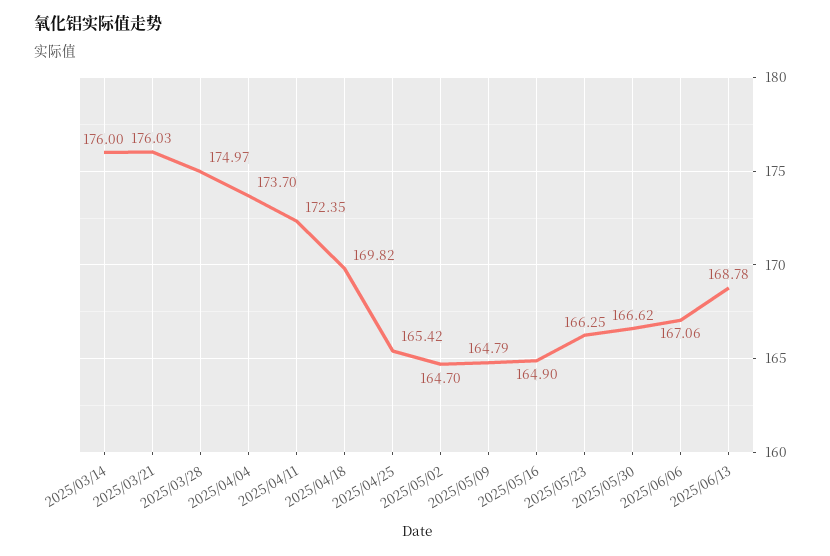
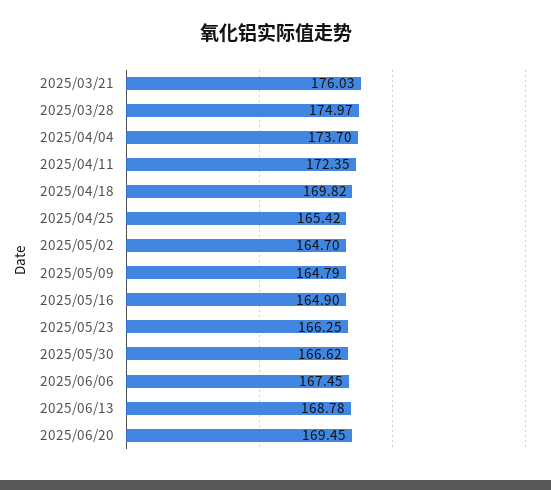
2025/03/14: 176 -> none
2025/06/06: 167.06 -> 167.45
2025/06/20: none -> 169.45

